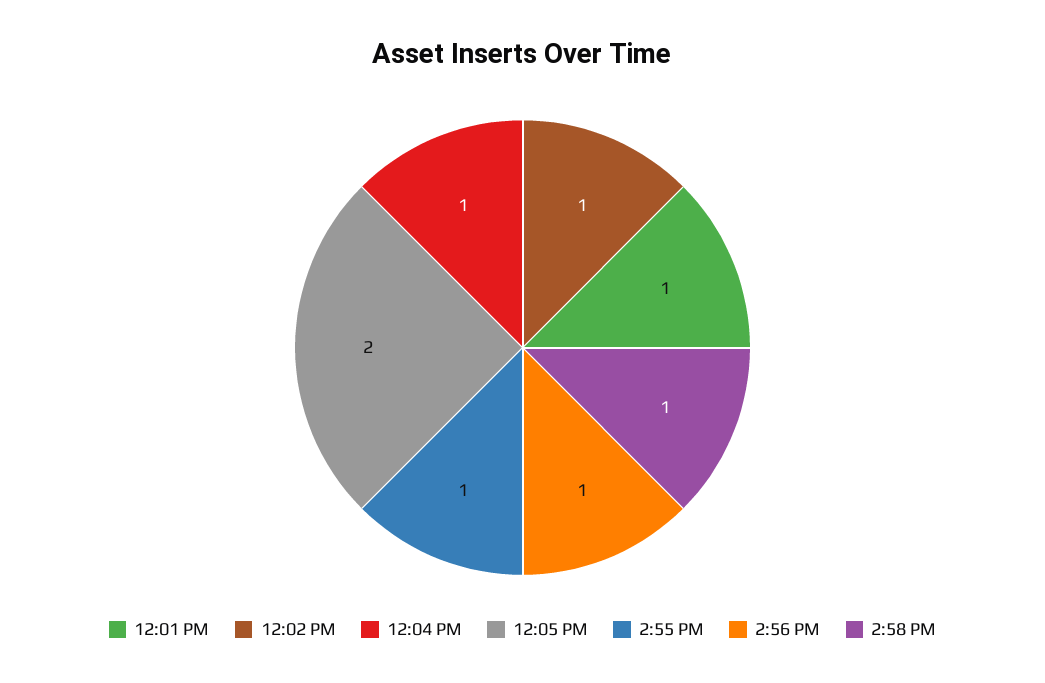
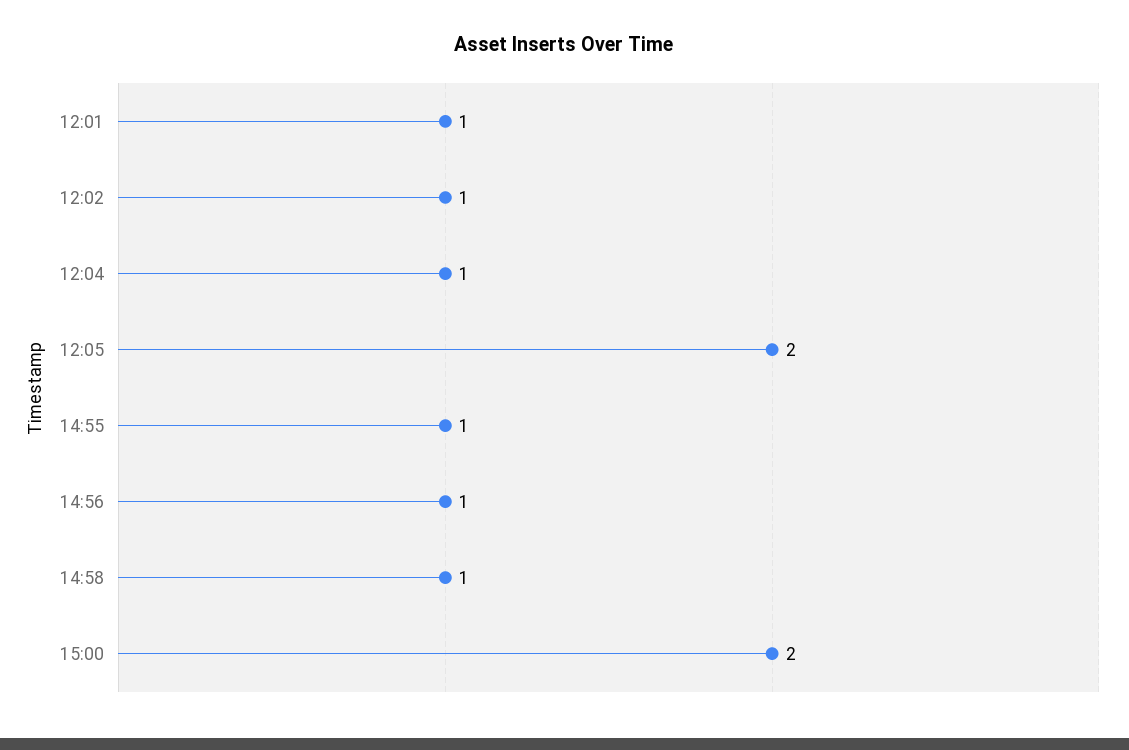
15:00: none -> 2

